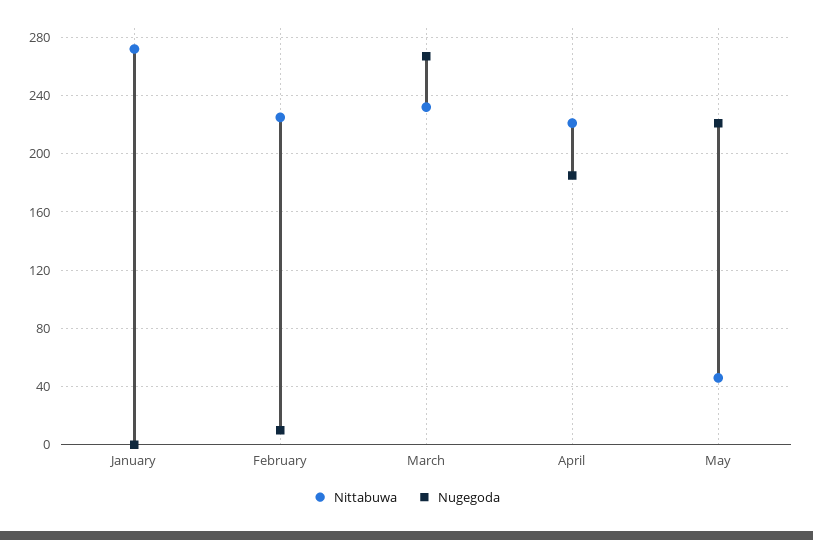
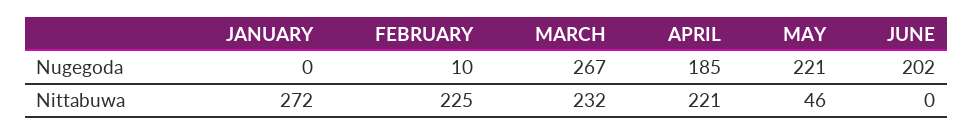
Nugegoda, JUNE: none -> 202
Nittabuwa, JUNE: none -> 0

